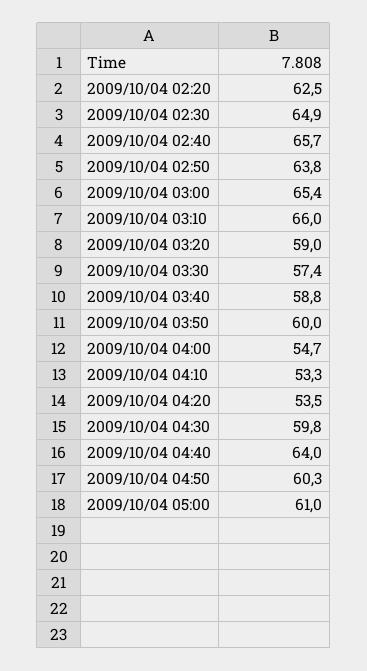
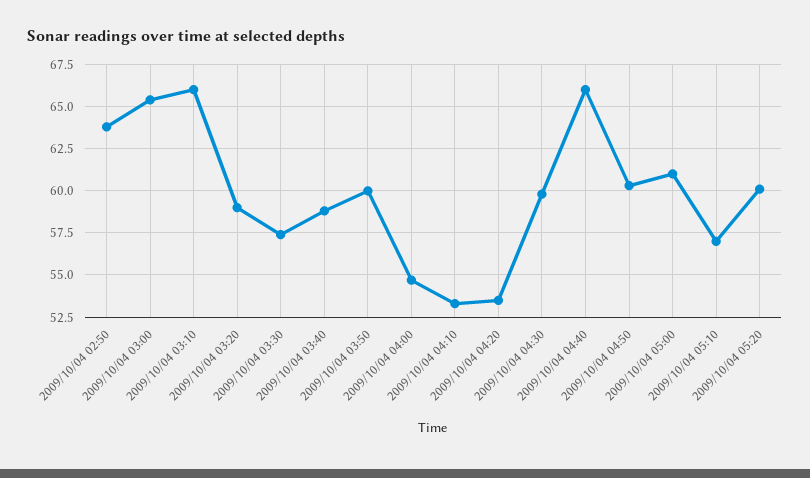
2009/10/04 02:20: 62.5 -> none
2009/10/04 02:30: 64.9 -> none
2009/10/04 02:40: 65.7 -> none
2009/10/04 04:40: 64 -> 66
2009/10/04 05:10: none -> 57
2009/10/04 05:20: none -> 60

